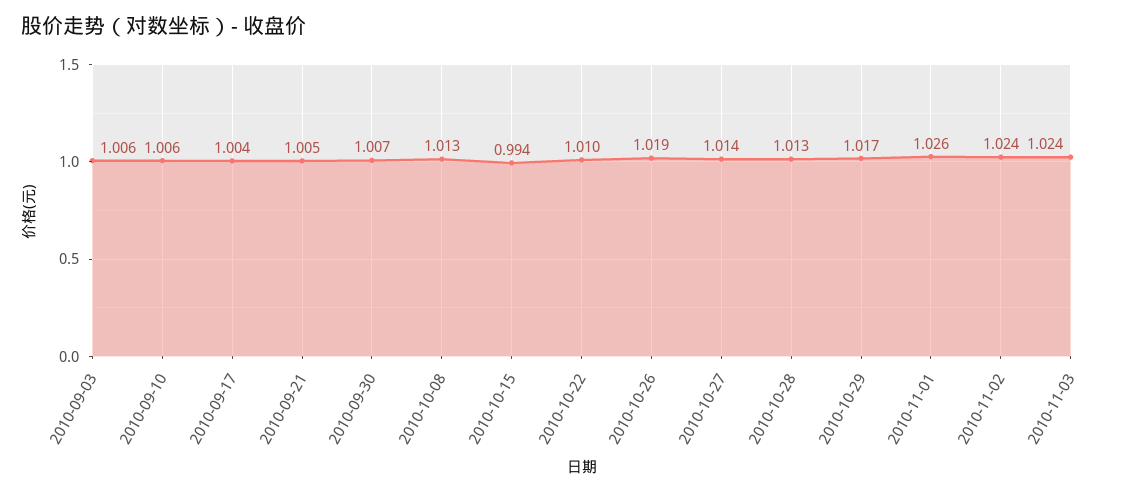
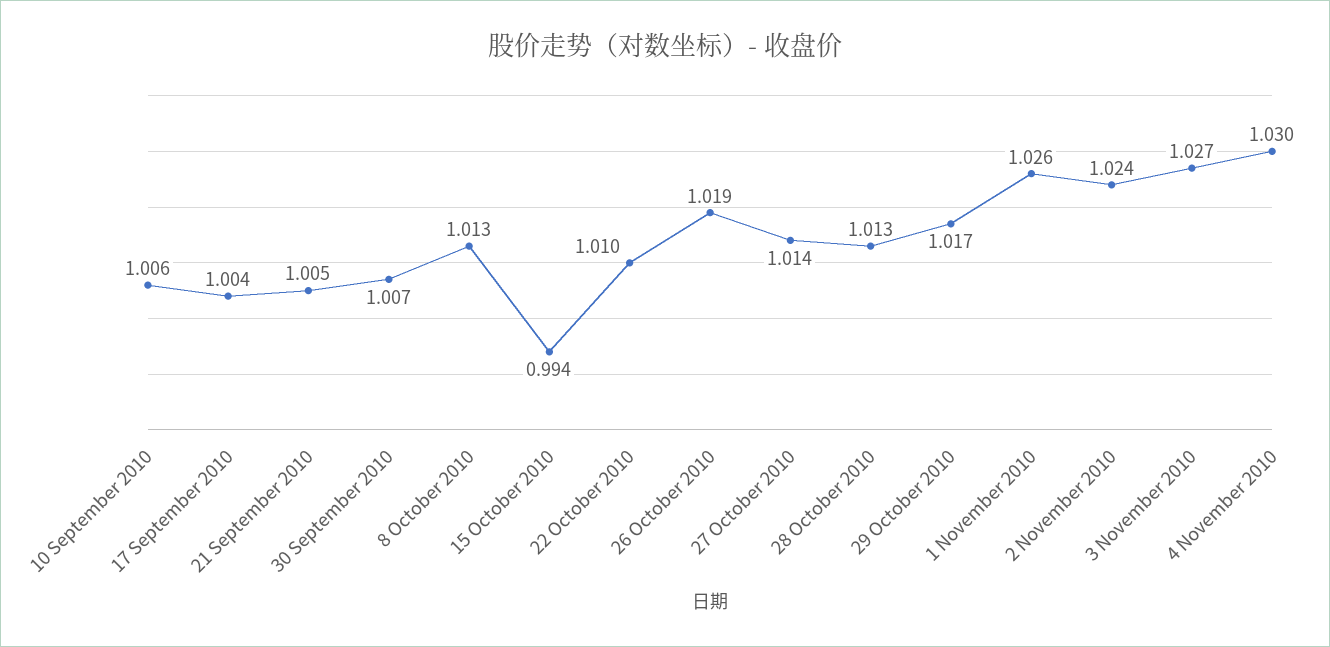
2010-09-03: 1.006 -> none
2010-11-03: 1.024 -> 1.027
4 November 2010: none -> 1.03

